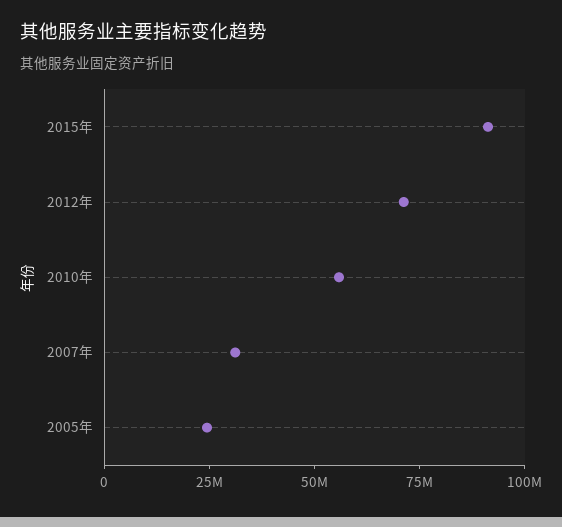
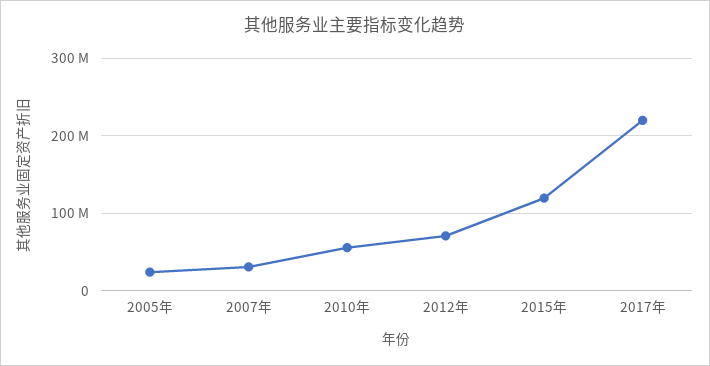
2015年: 90000000 -> 120000000
2017年: none -> 220000000

